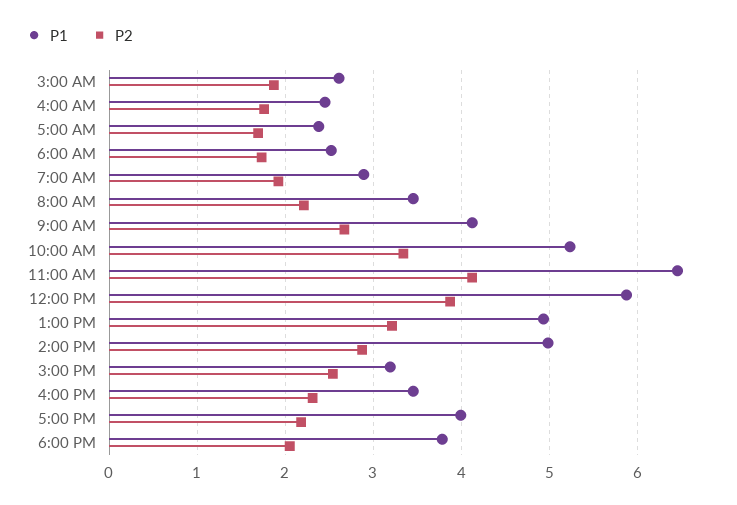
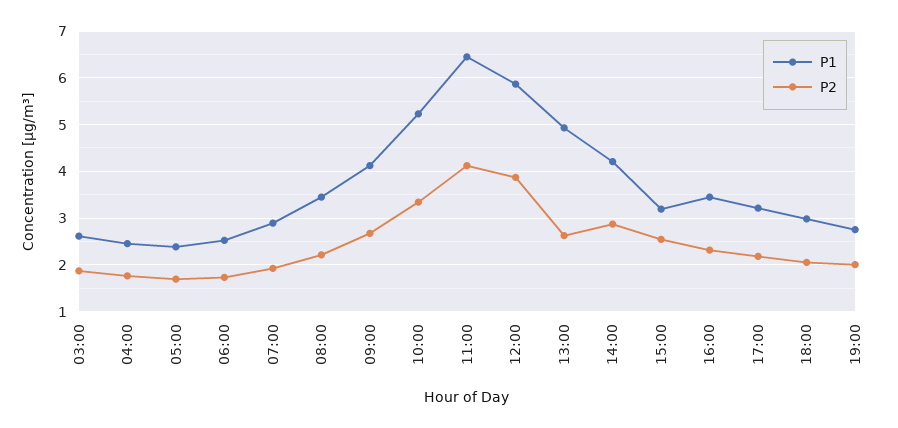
P2, 1:00 PM: 3.2 -> 2.6
P1, 2:00 PM: 5 -> 4.2
P1, 5:00 PM: 4 -> 3.2
P1, 6:00 PM: 3.8 -> 3
P1, 19:00: none -> 2.8
P2, 19:00: none -> 2

